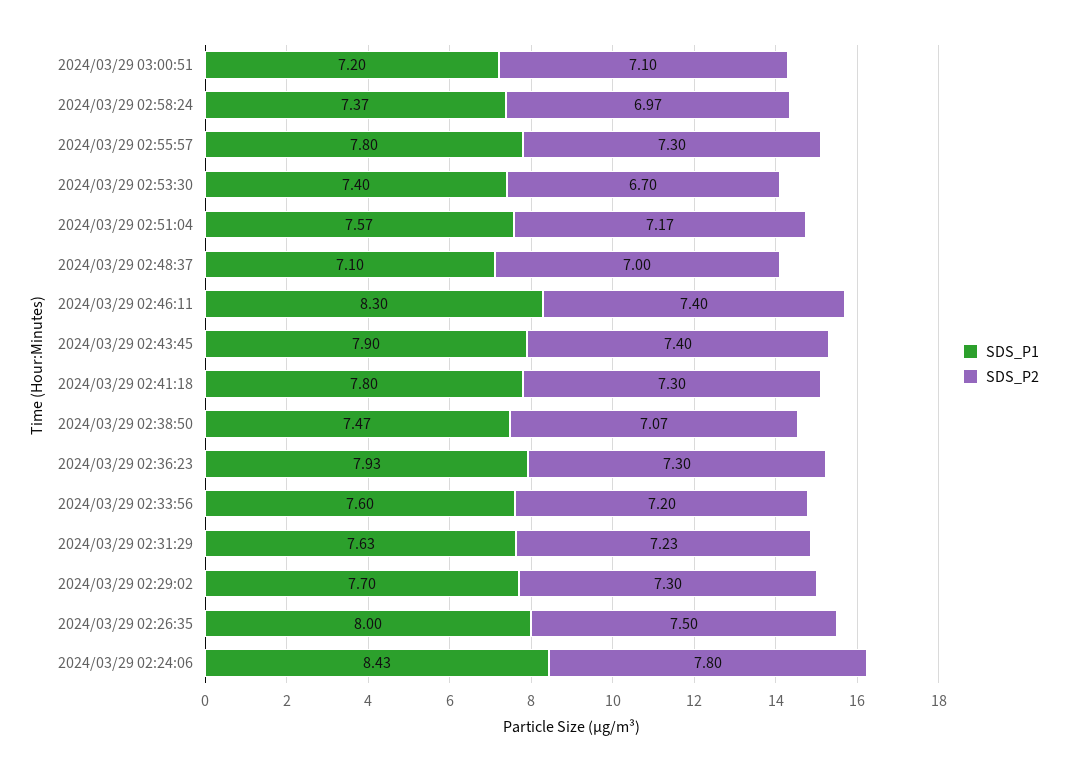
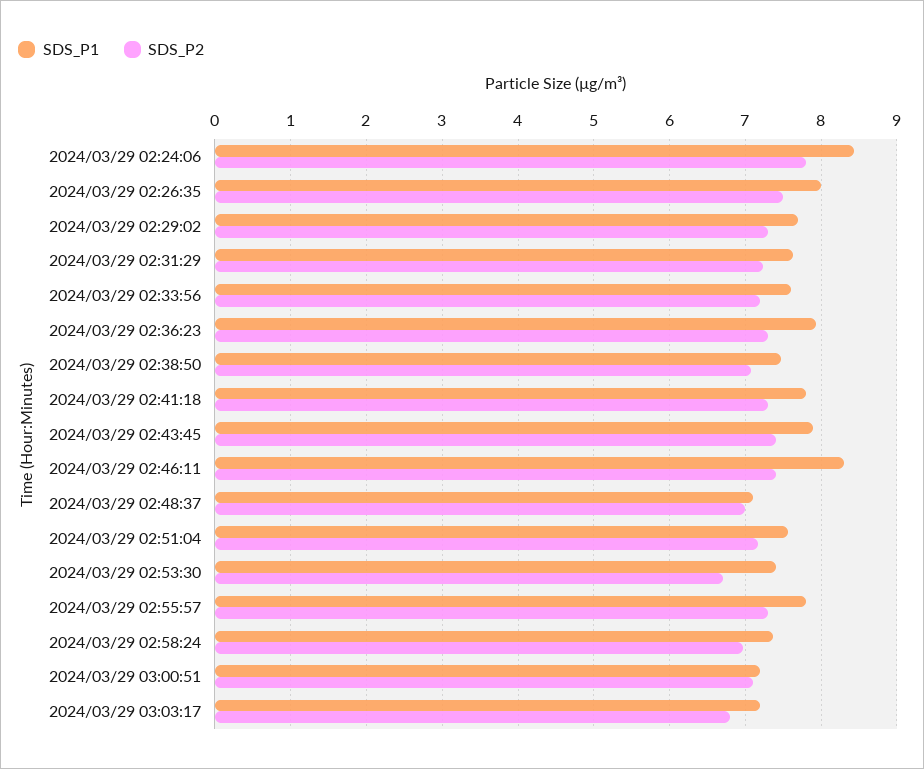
SDS_P1, 2024/03/29 03:03:17: none -> 7.2
SDS_P2, 2024/03/29 03:03:17: none -> 6.8

